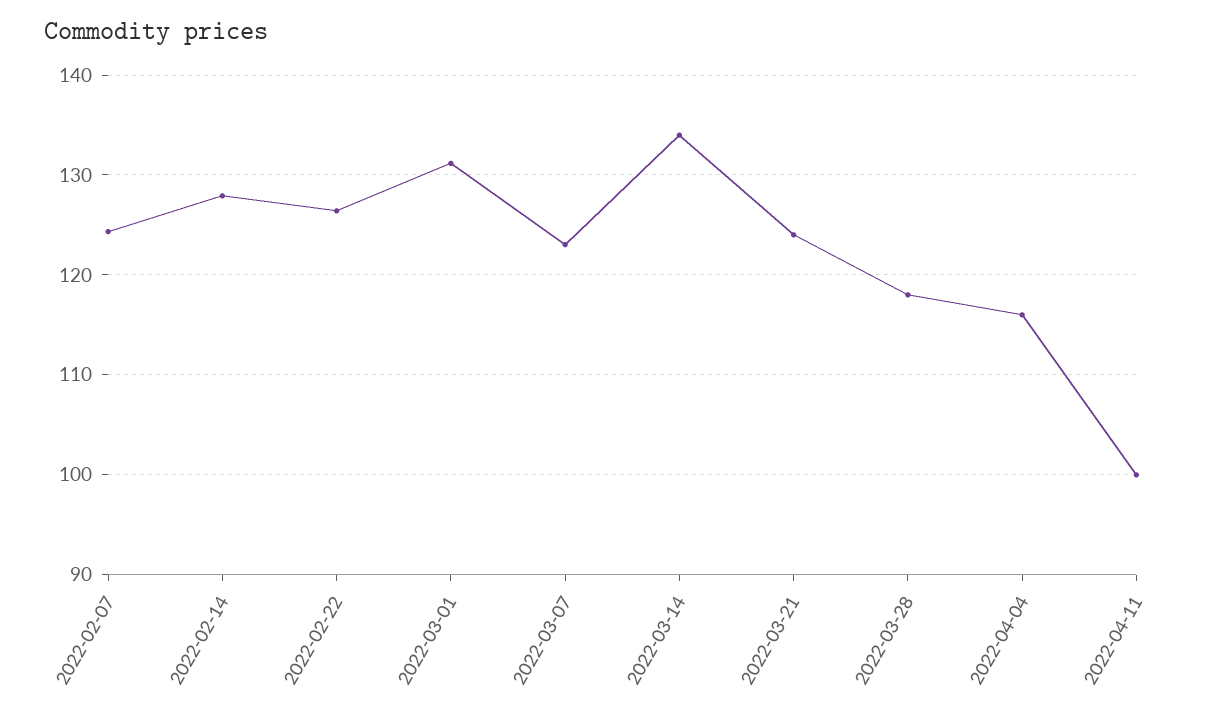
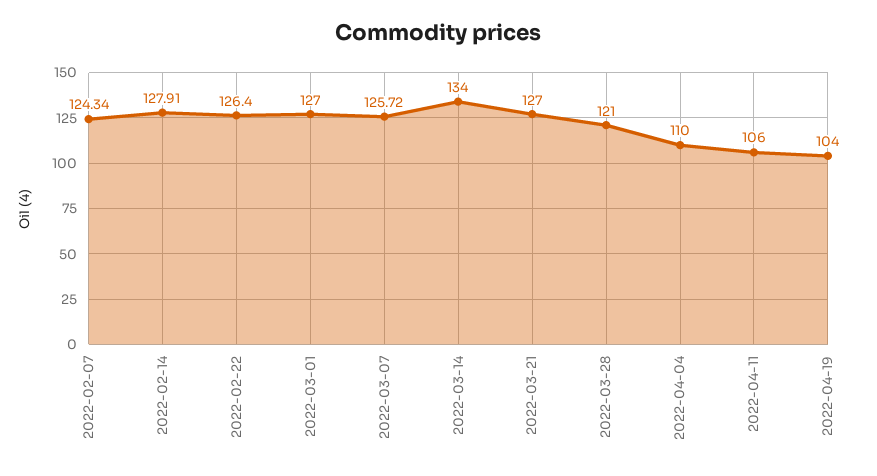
2022-03-01: 131 -> 127
2022-03-07: 123 -> 125.72
2022-03-21: 124 -> 127
2022-03-28: 118 -> 121
2022-04-04: 116 -> 110
2022-04-11: 100 -> 106
2022-04-19: none -> 104

